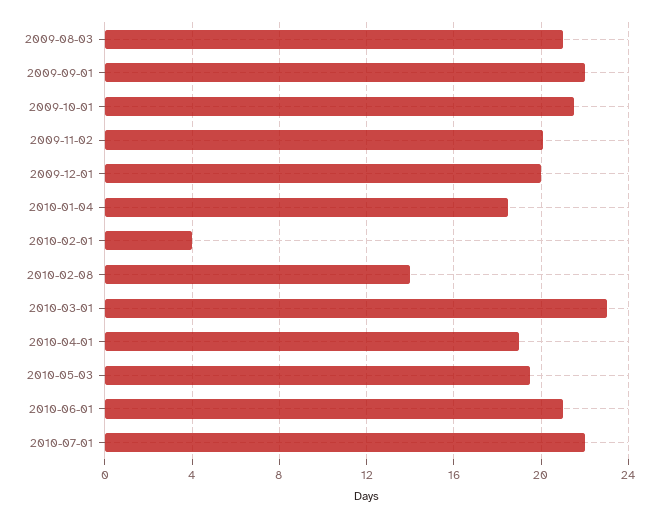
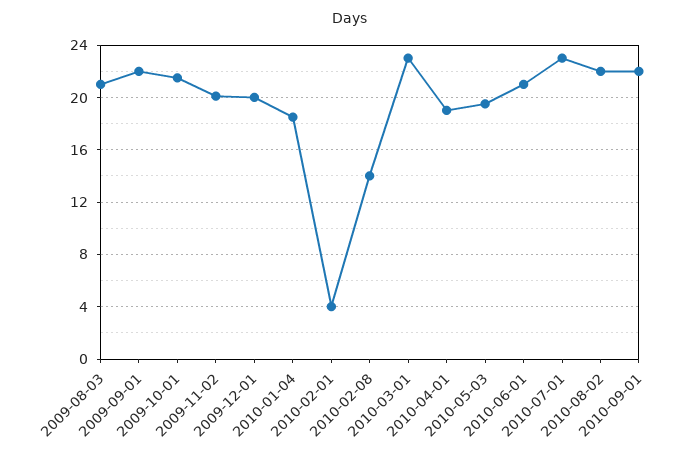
2010-07-01: 22 -> 23
2010-08-02: none -> 22
2010-09-01: none -> 22

